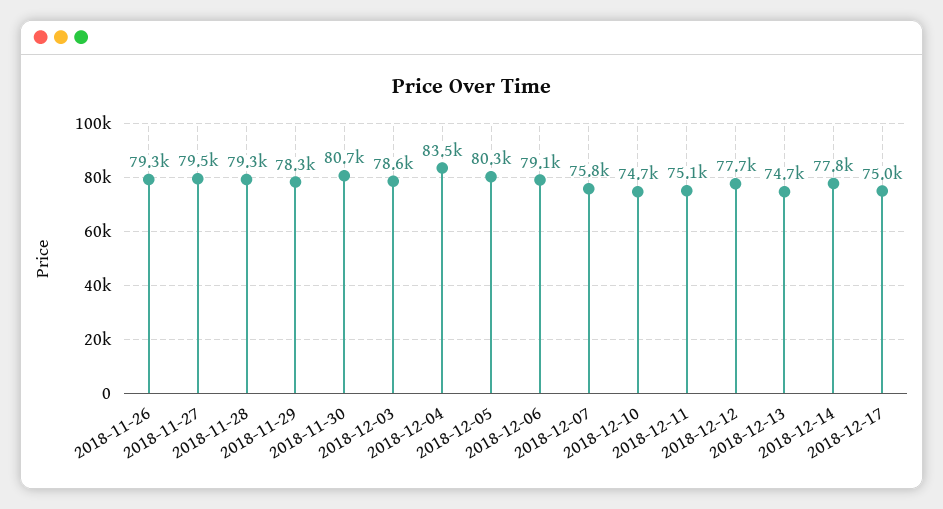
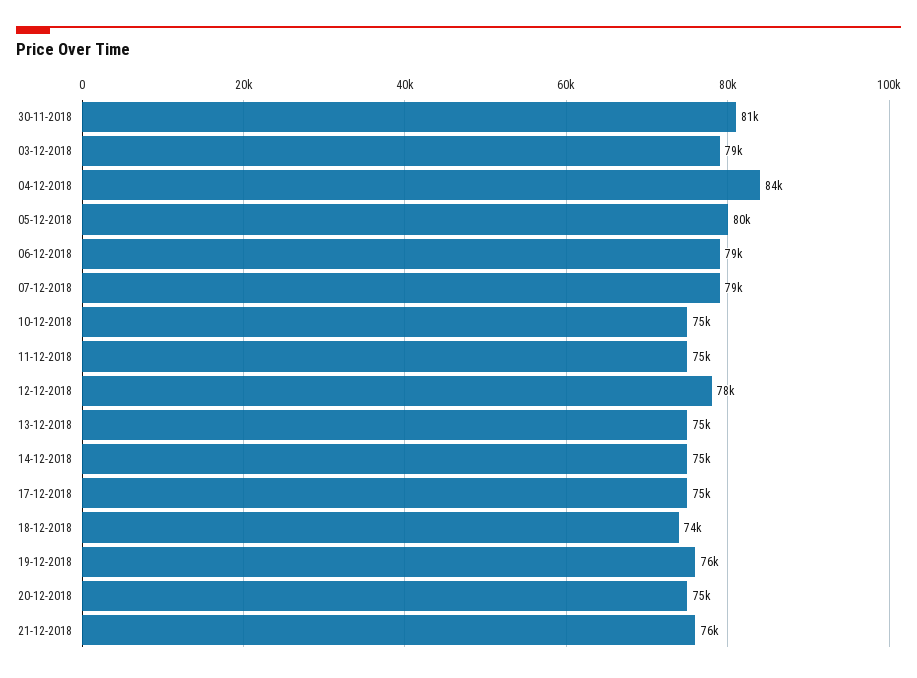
2018-11-26: 79300 -> none
2018-11-27: 79500 -> none
2018-11-28: 79300 -> none
2018-11-29: 78300 -> none
2018-12-07: 75800 -> 79000
2018-12-14: 77800 -> 75000
18-12-2018: none -> 74000
19-12-2018: none -> 76000
20-12-2018: none -> 75000
21-12-2018: none -> 76000

